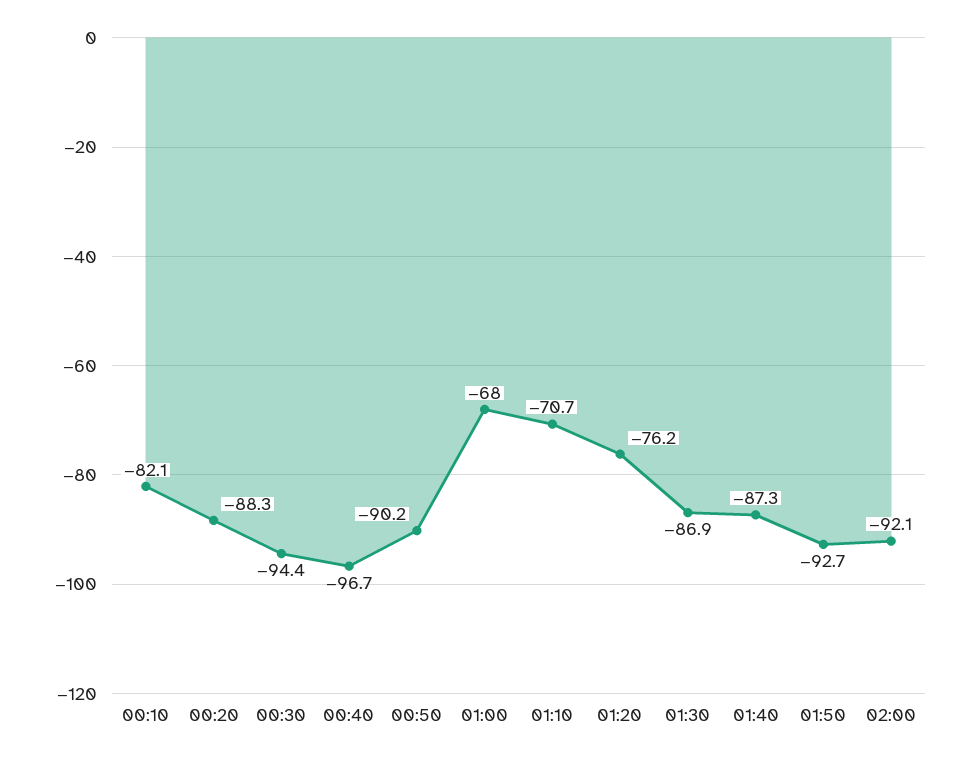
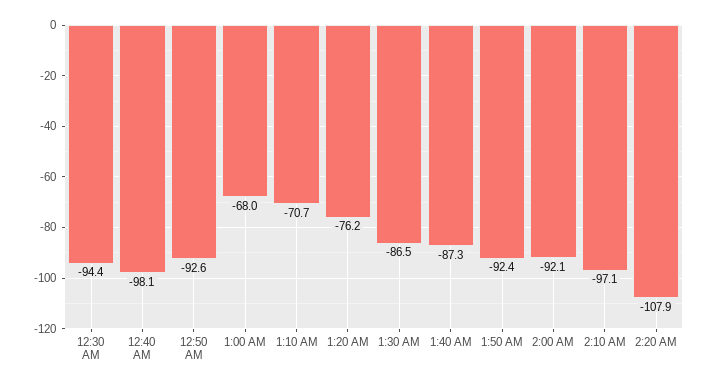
00:10: -82.1 -> none
00:20: -88.3 -> none
00:40: -96.7 -> -98.1
00:50: -90.2 -> -92.6
01:30: -86.9 -> -86.5
01:50: -92.7 -> -92.4
2:10 AM: none -> -97.1
2:20 AM: none -> -107.9

